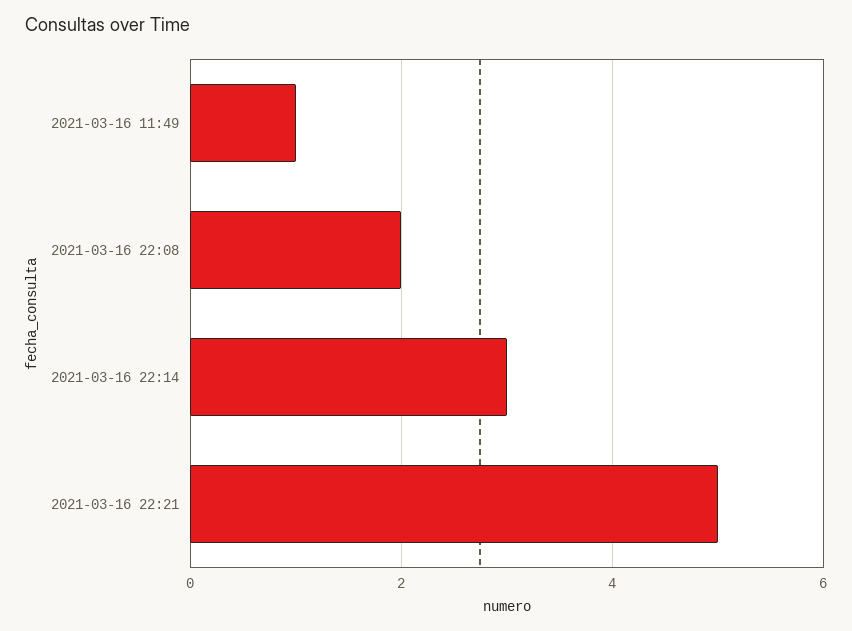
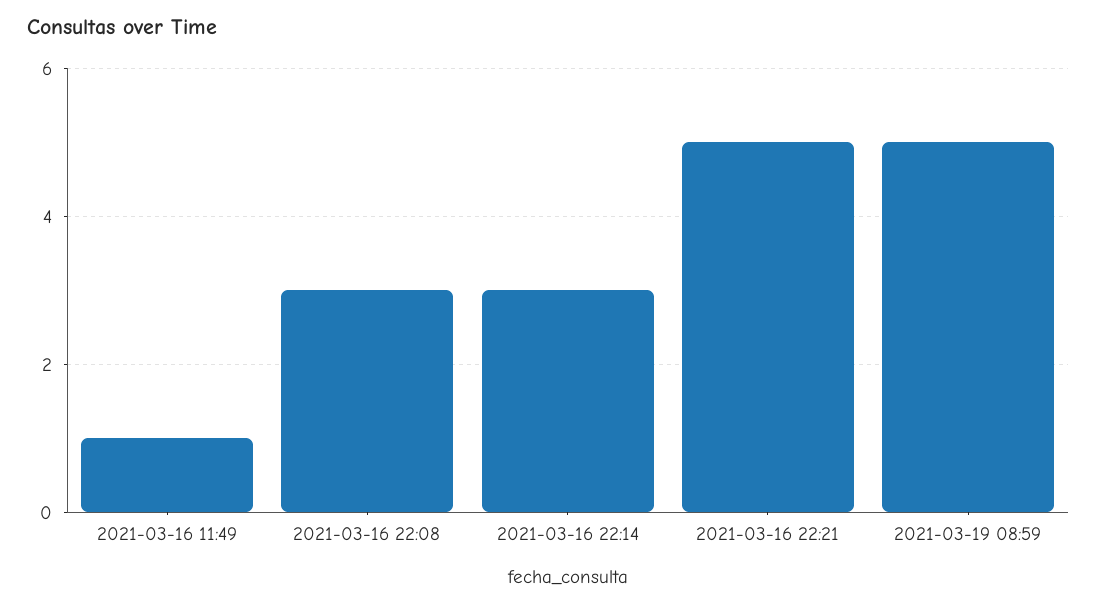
2021-03-16 22:08: 2 -> 3
2021-03-19 08:59: none -> 5

